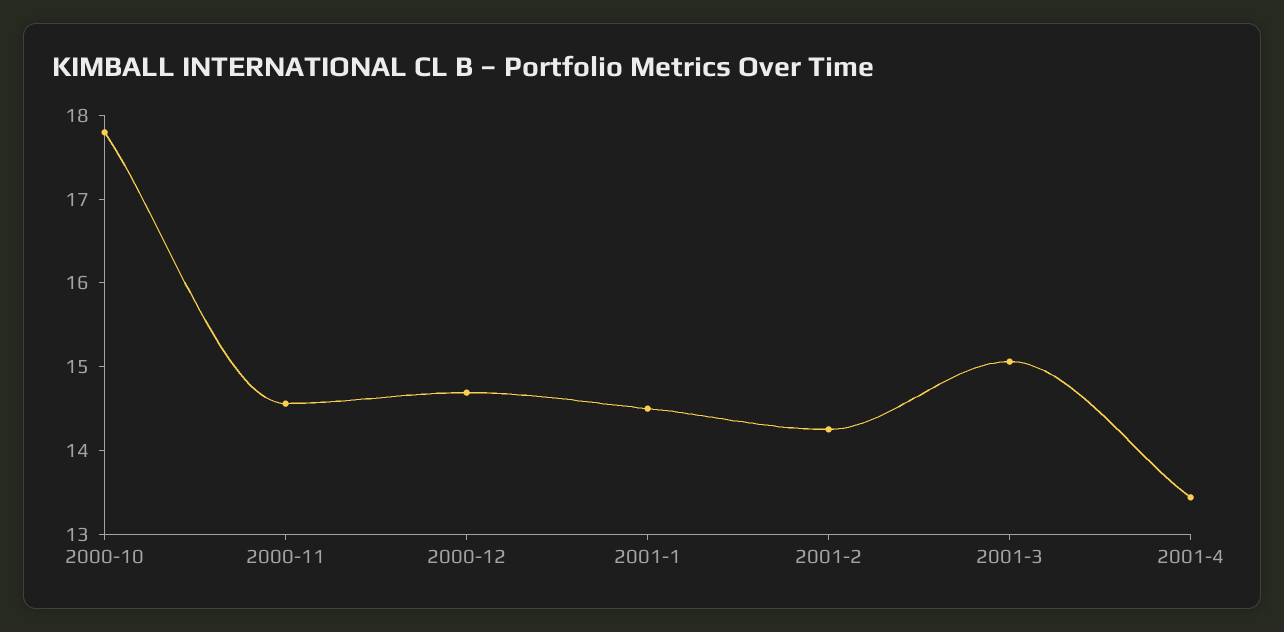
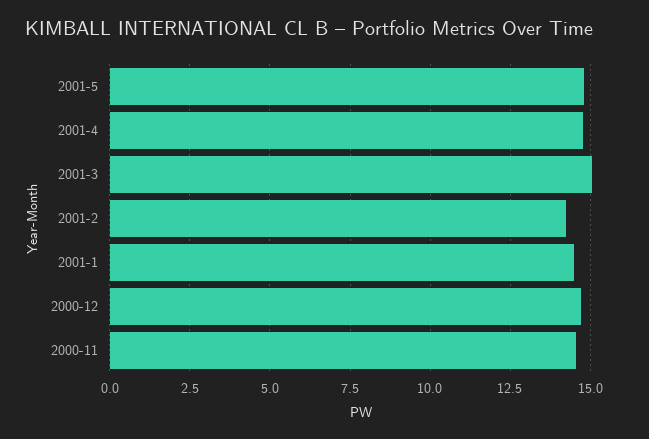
2000-10: 17.8 -> none
2001-4: 13.4 -> 14.75
2001-5: none -> 14.75

